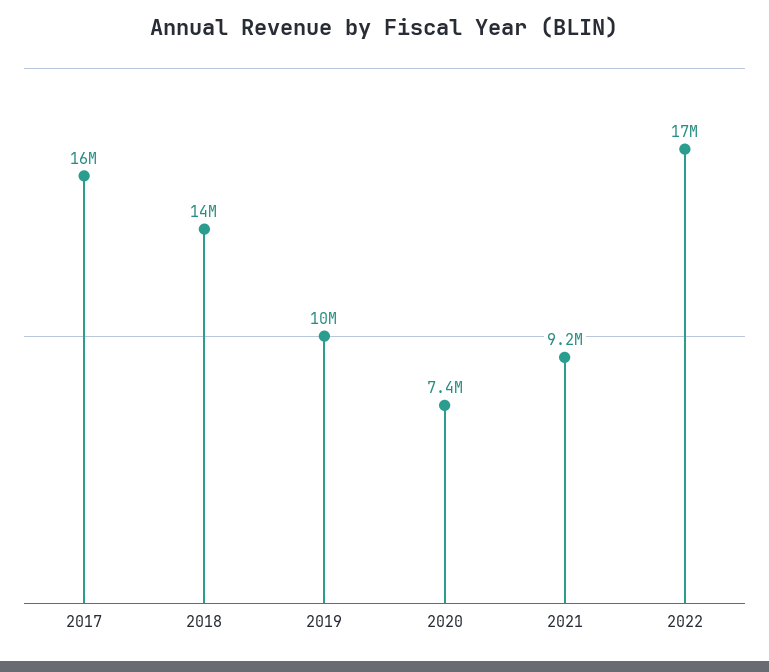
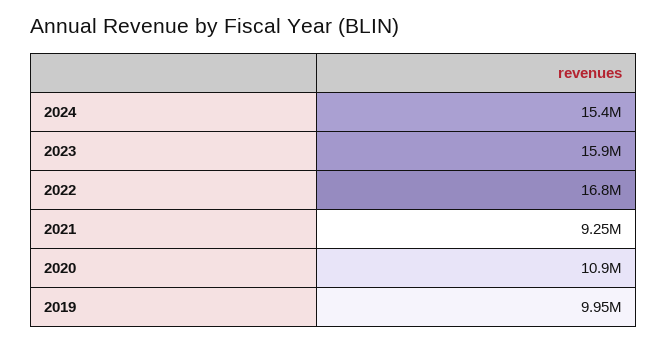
2017: 16000000 -> none
2018: 14000000 -> none
2020: 7400000 -> 10900000
2024: none -> 15400000
2023: none -> 15900000

